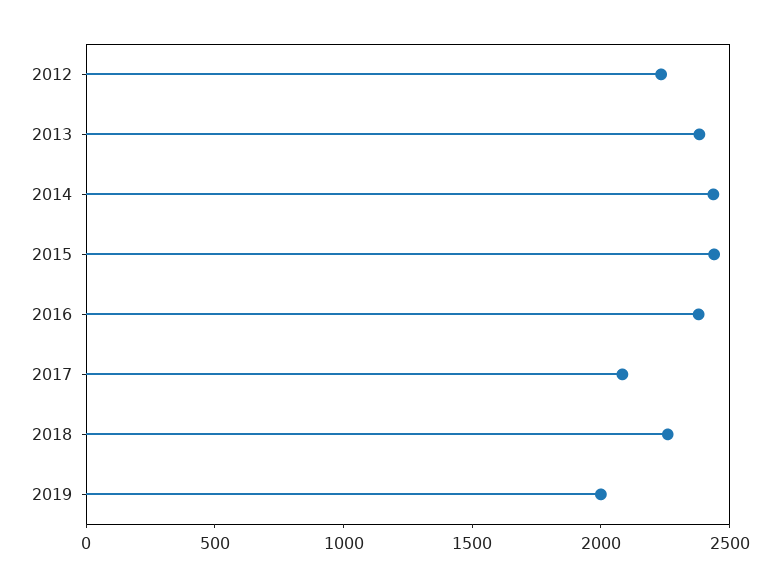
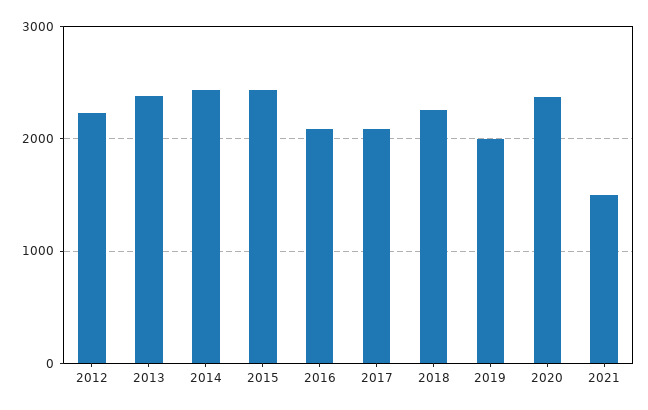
2016: 2400 -> 2100
2020: none -> 2400
2021: none -> 1500

